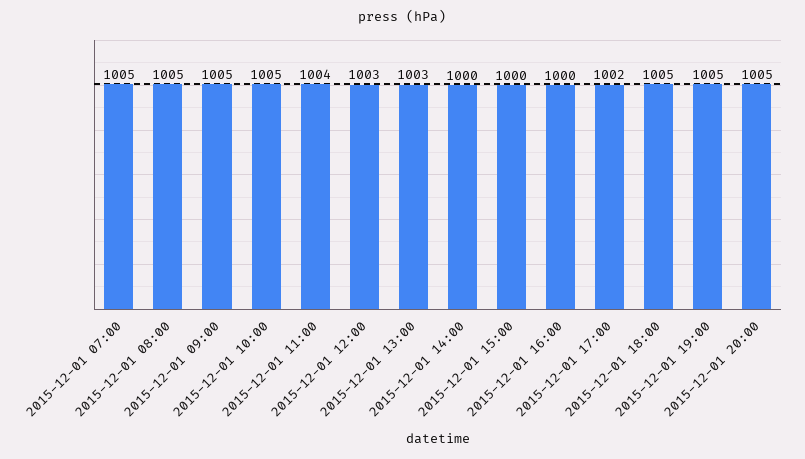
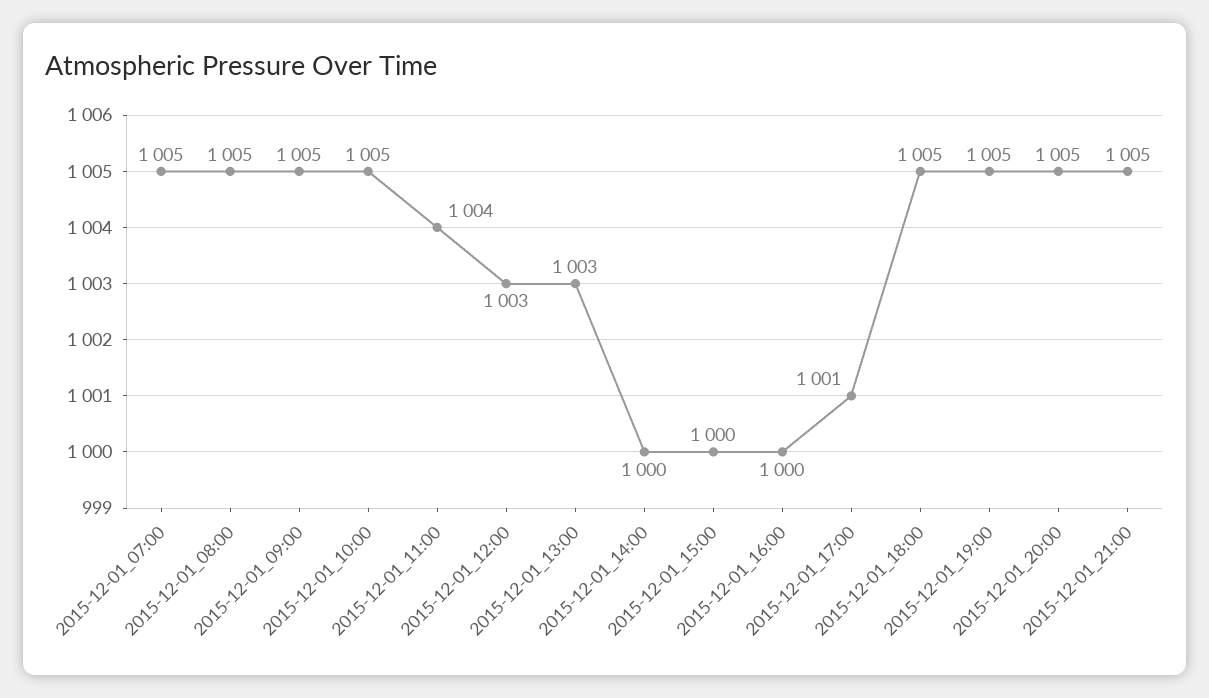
2015-12-01 17:00: 1002 -> 1001
2015-12-01_21:00: none -> 1005

